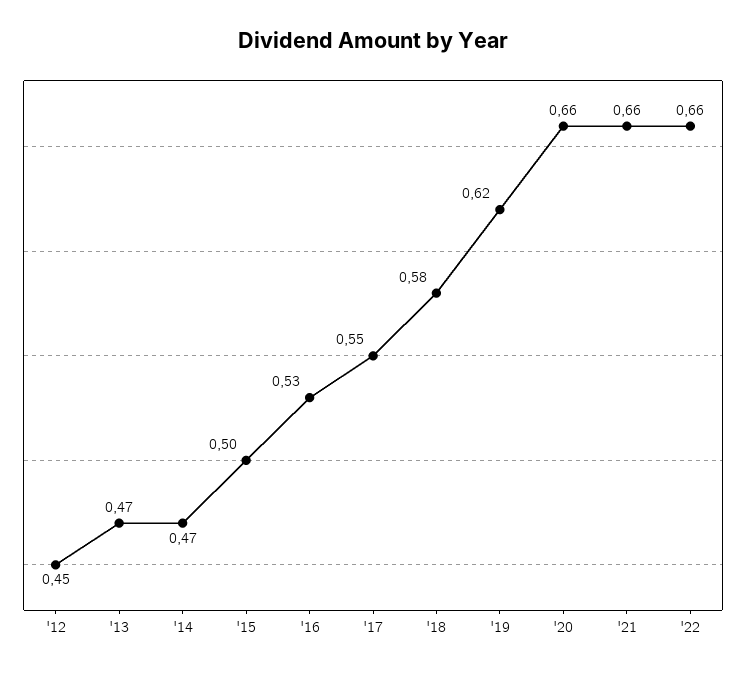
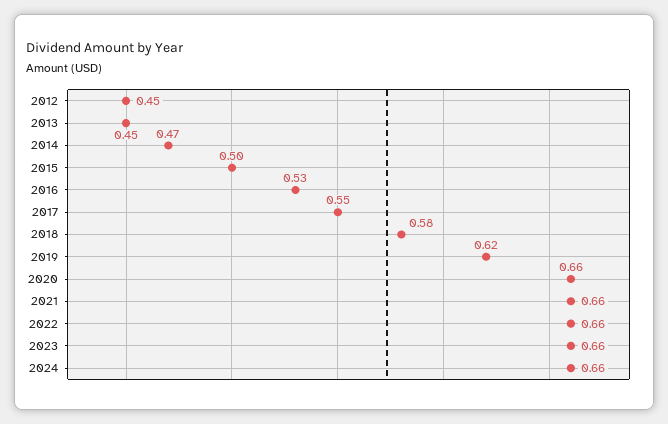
'13: 0.47 -> 0.45
2023: none -> 0.66
2024: none -> 0.66

